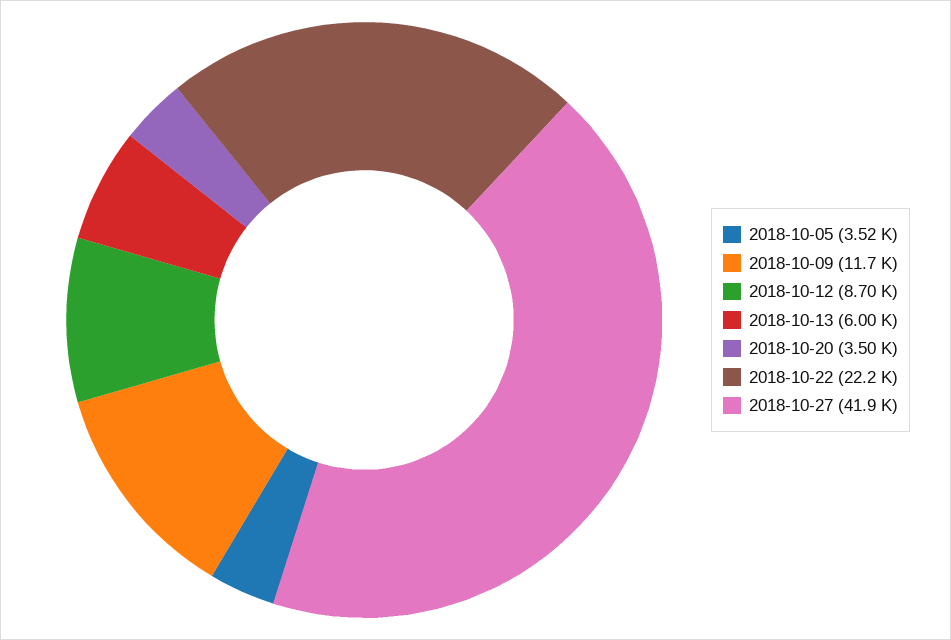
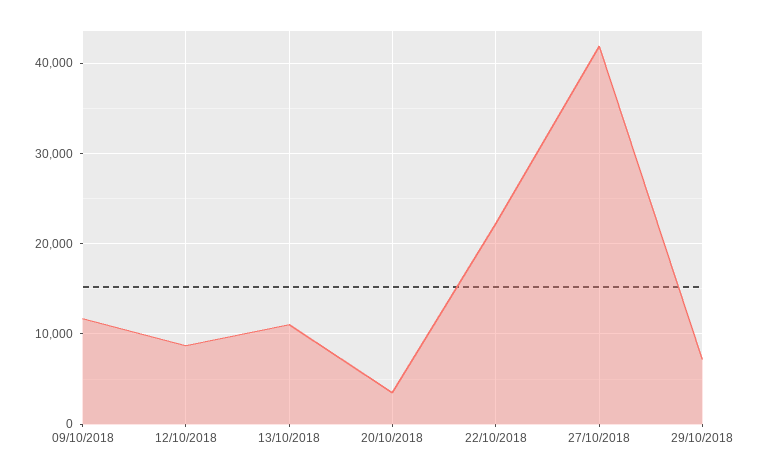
2018-10-05: 3520 -> none
2018-10-13: 6000 -> 11000
29/10/2018: none -> 7000

